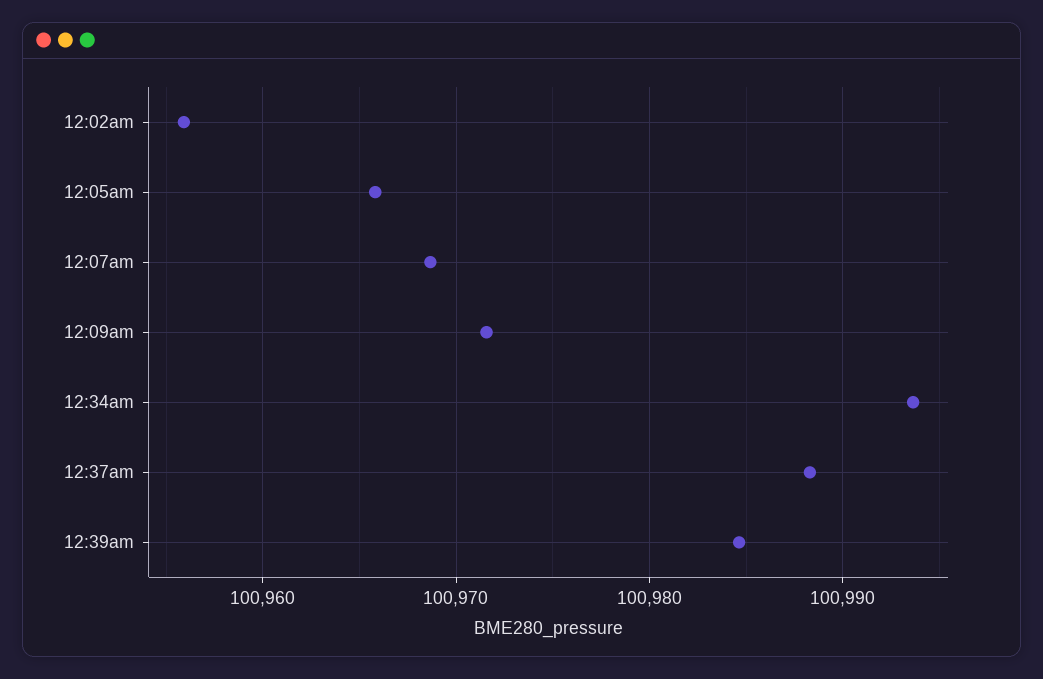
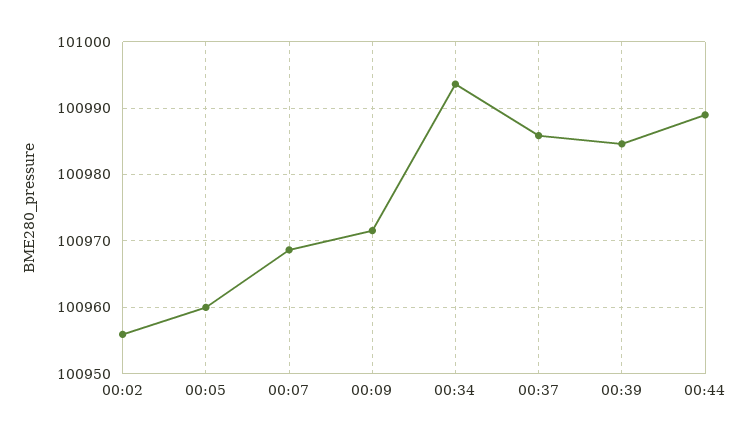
12:05am: 100966 -> 100960
12:37am: 100988 -> 100986
00:44: none -> 100989

